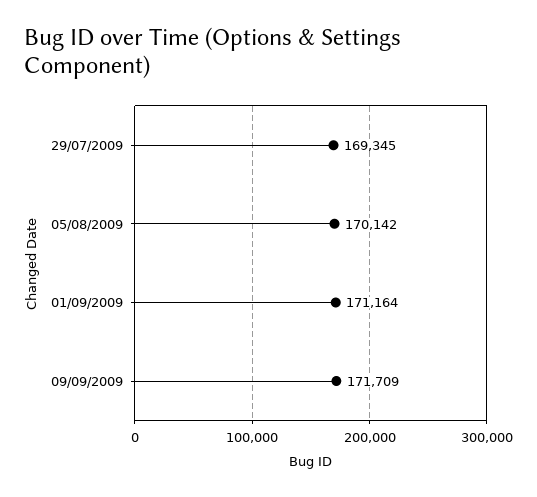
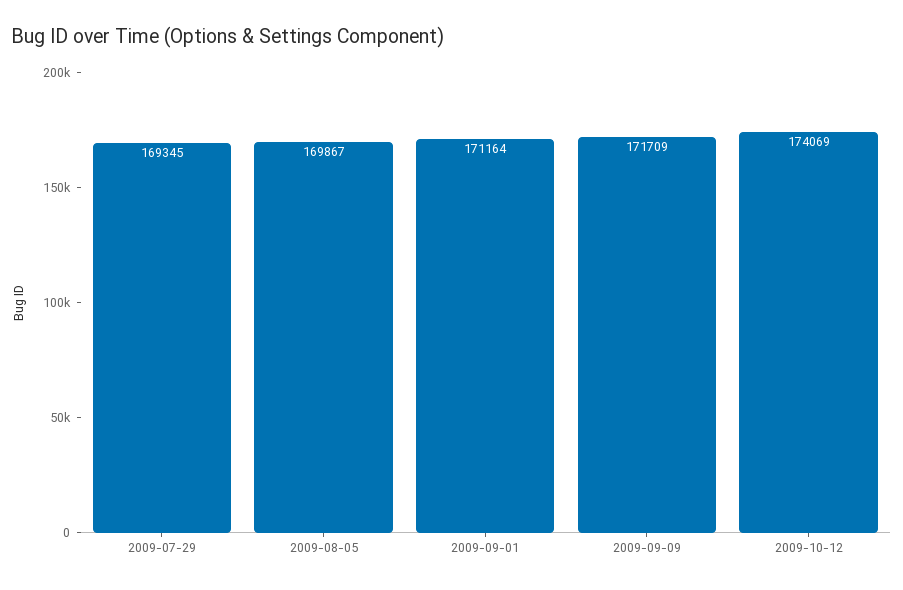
05/08/2009: 170142 -> 169867
2009-10-12: none -> 174069

